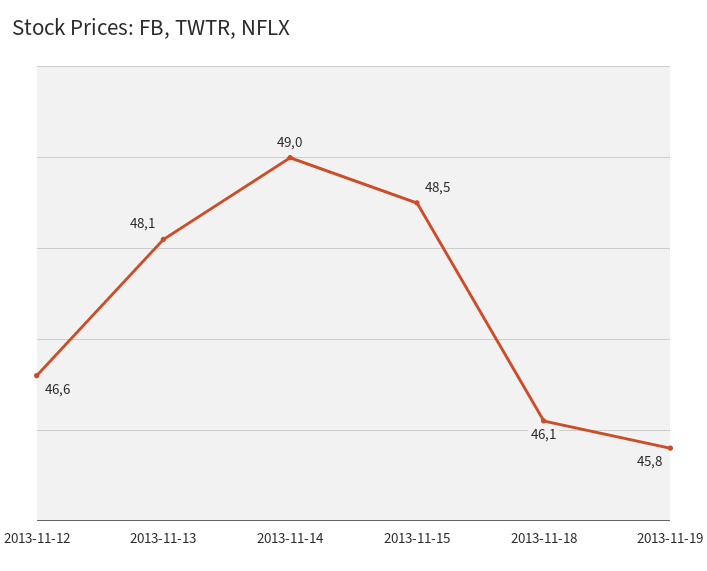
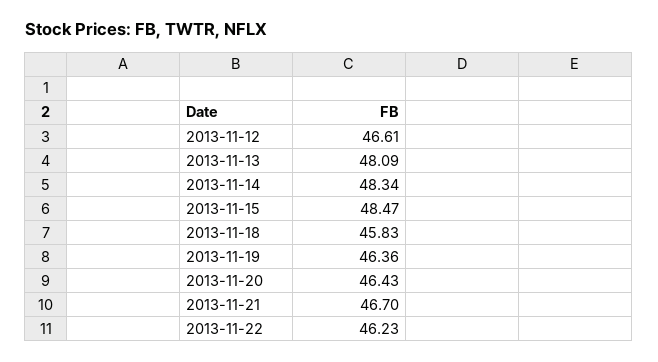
2013-11-14: 49 -> 48.34
2013-11-18: 46.1 -> 45.83
2013-11-19: 45.8 -> 46.36
2013-11-20: none -> 46.43
2013-11-21: none -> 46.7
2013-11-22: none -> 46.23

